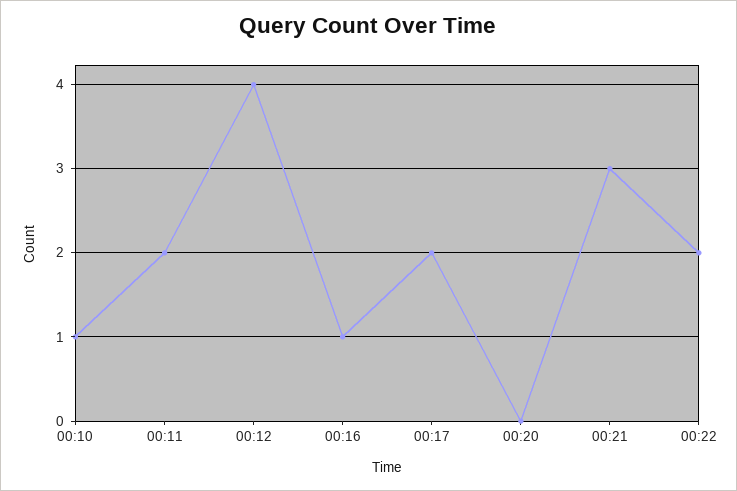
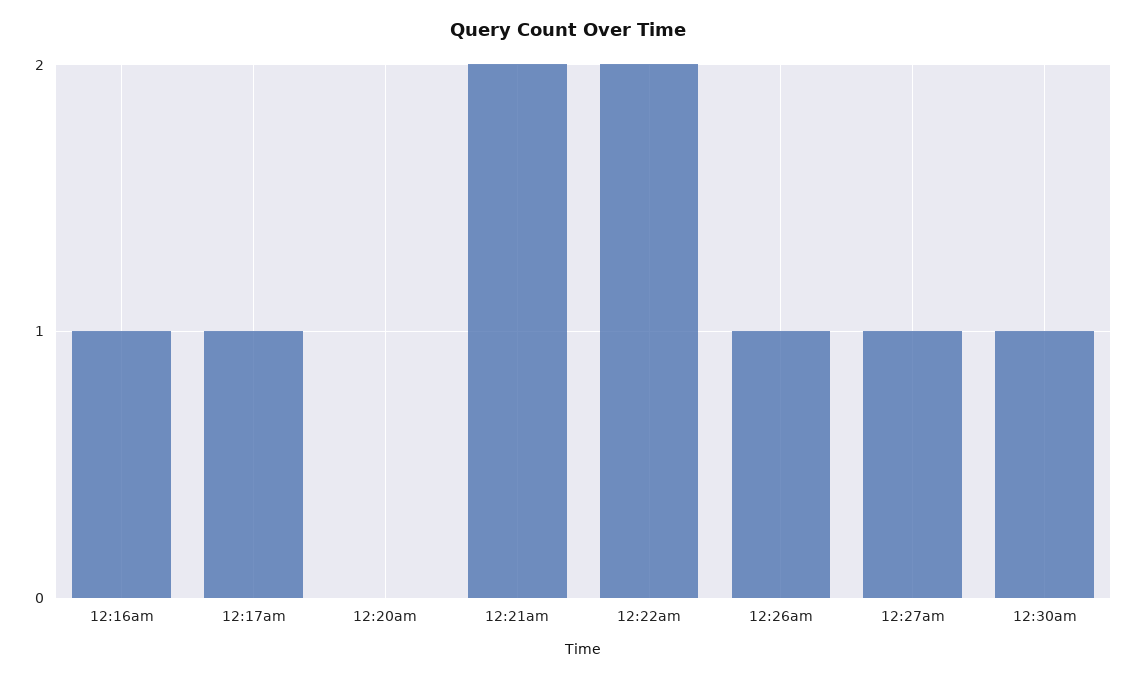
00:10: 1 -> none
00:11: 2 -> none
00:12: 4 -> none
00:17: 2 -> 1
00:21: 3 -> 2
12:26am: none -> 1
12:27am: none -> 1
12:30am: none -> 1

